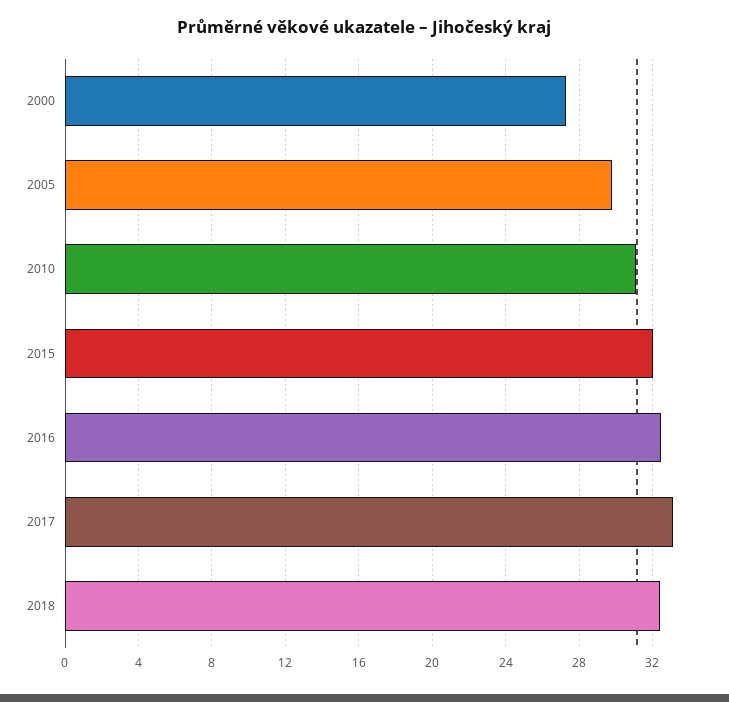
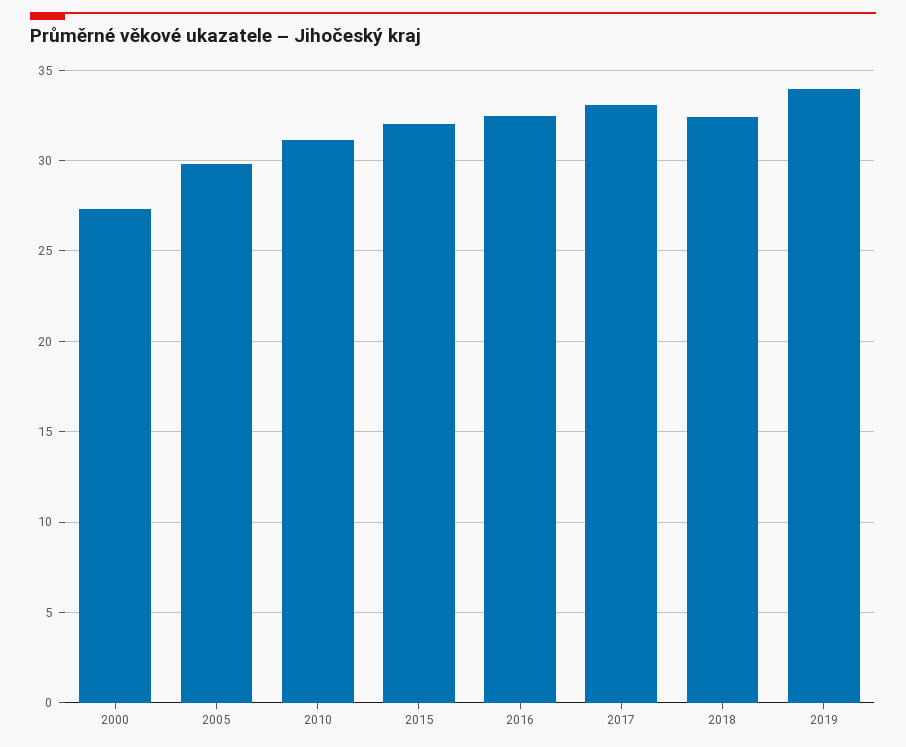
2019: none -> 34

